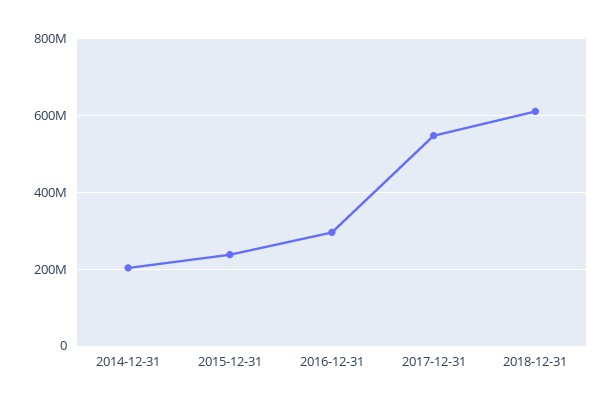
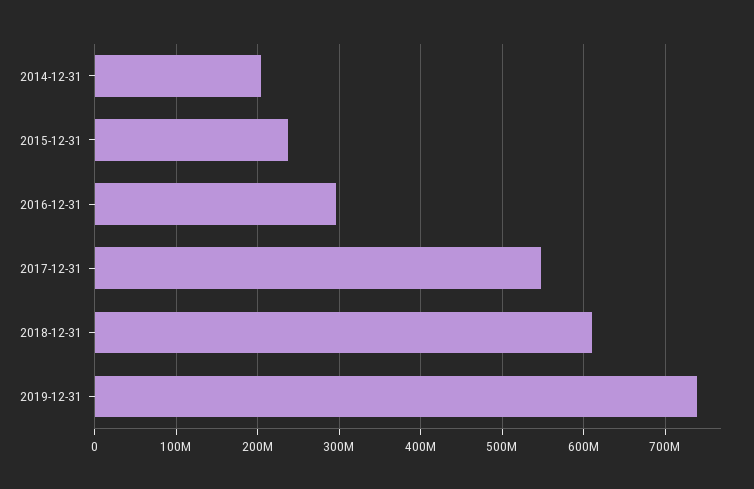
2019-12-31: none -> 740000000

